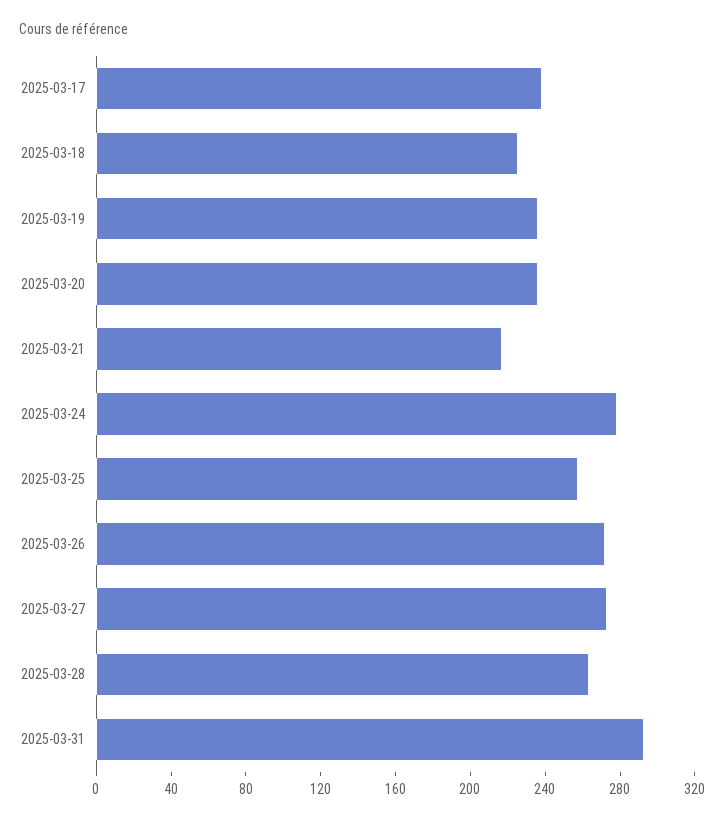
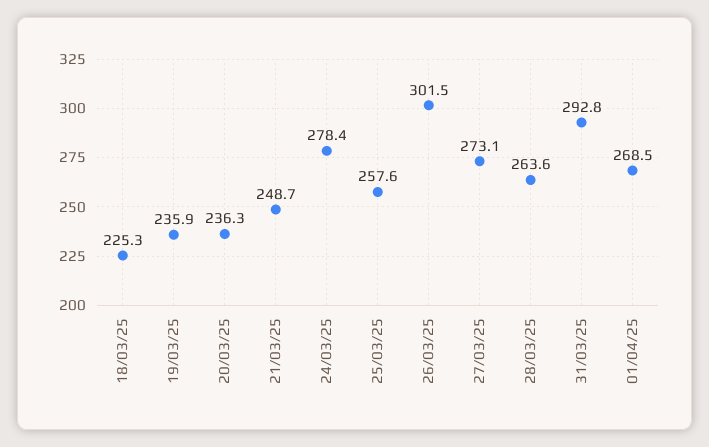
2025-03-17: 240 -> none
2025-03-21: 220 -> 248.7
2025-03-26: 270 -> 301.5
01/04/25: none -> 268.5

